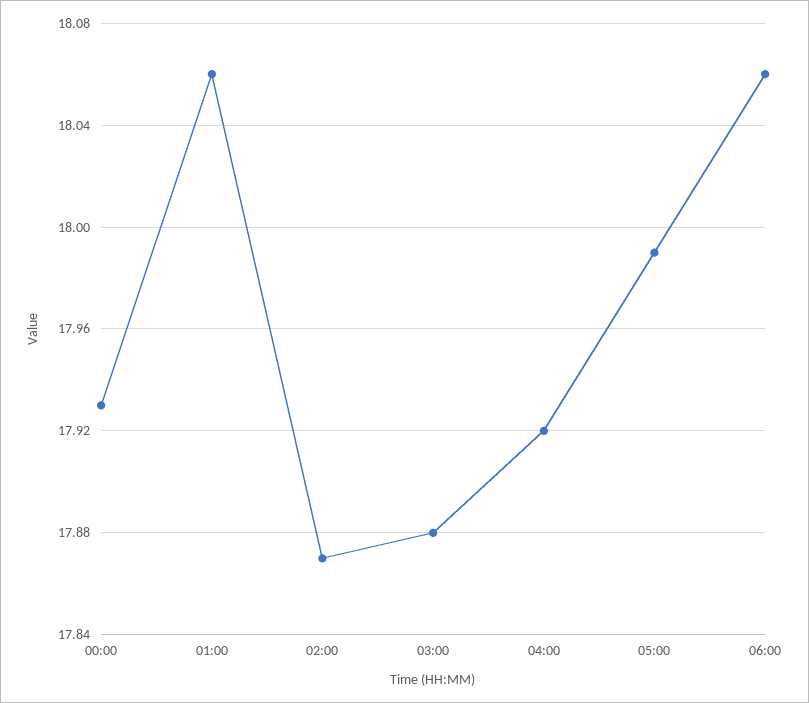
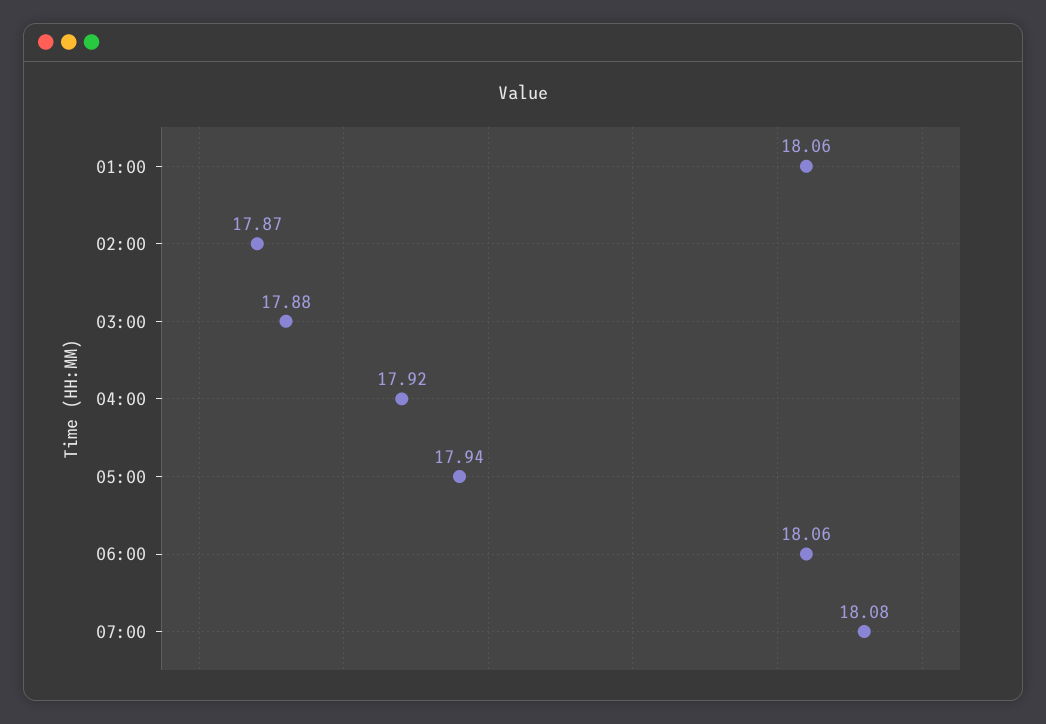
00:00: 17.93 -> none
05:00: 17.99 -> 17.94
07:00: none -> 18.08

